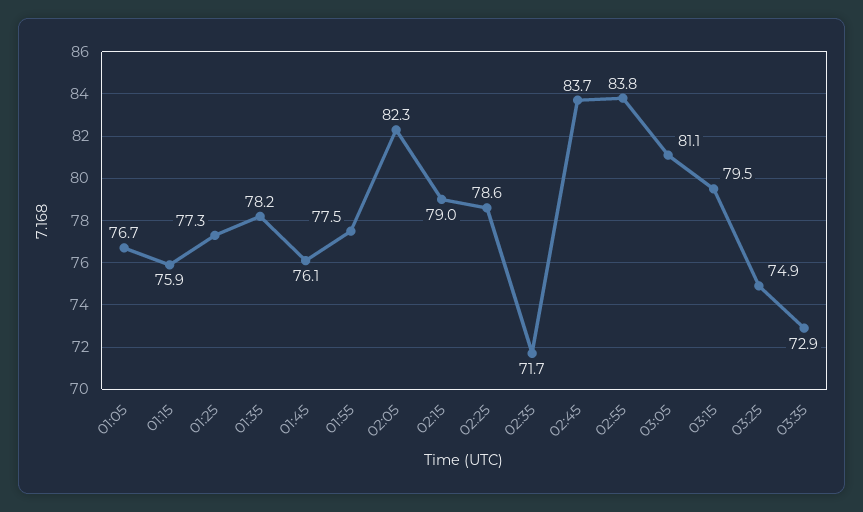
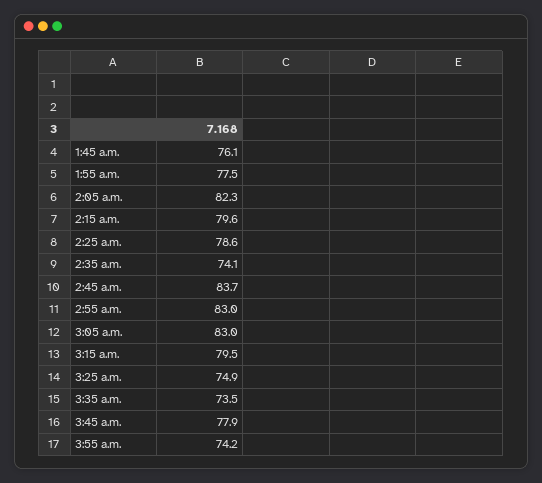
01:05: 76.7 -> none
01:15: 75.9 -> none
01:25: 77.3 -> none
01:35: 78.2 -> none
02:15: 79 -> 79.6
02:35: 71.7 -> 74.1
02:55: 83.8 -> 83
03:05: 81.1 -> 83
03:35: 72.9 -> 73.5
3:45 a.m.: none -> 77.9
3:55 a.m.: none -> 74.2

